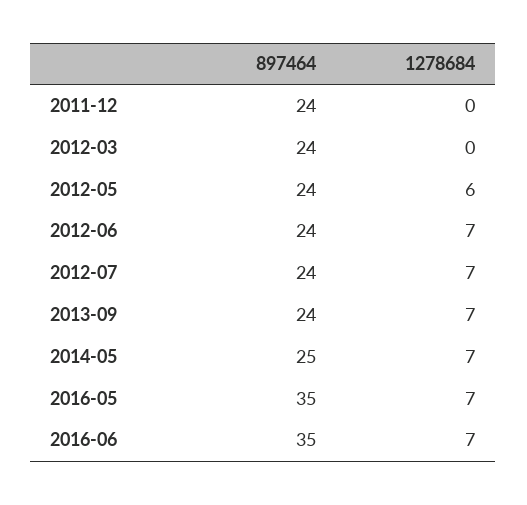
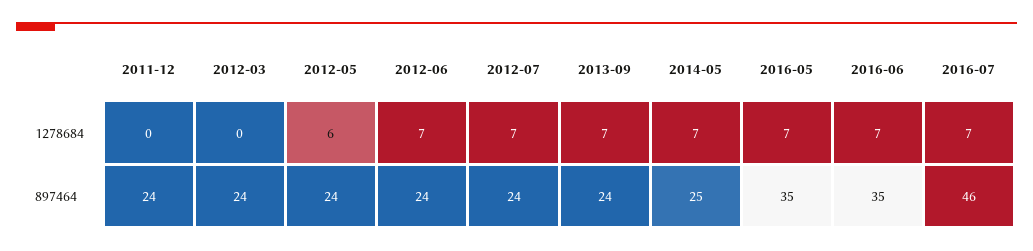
1278684, 2016-07: none -> 7
897464, 2016-07: none -> 46

